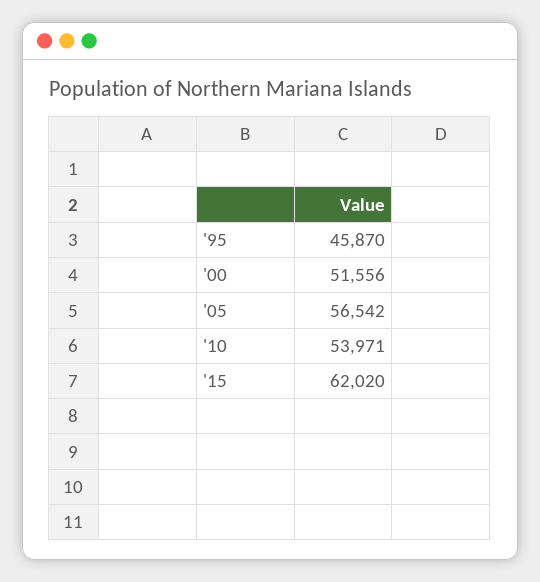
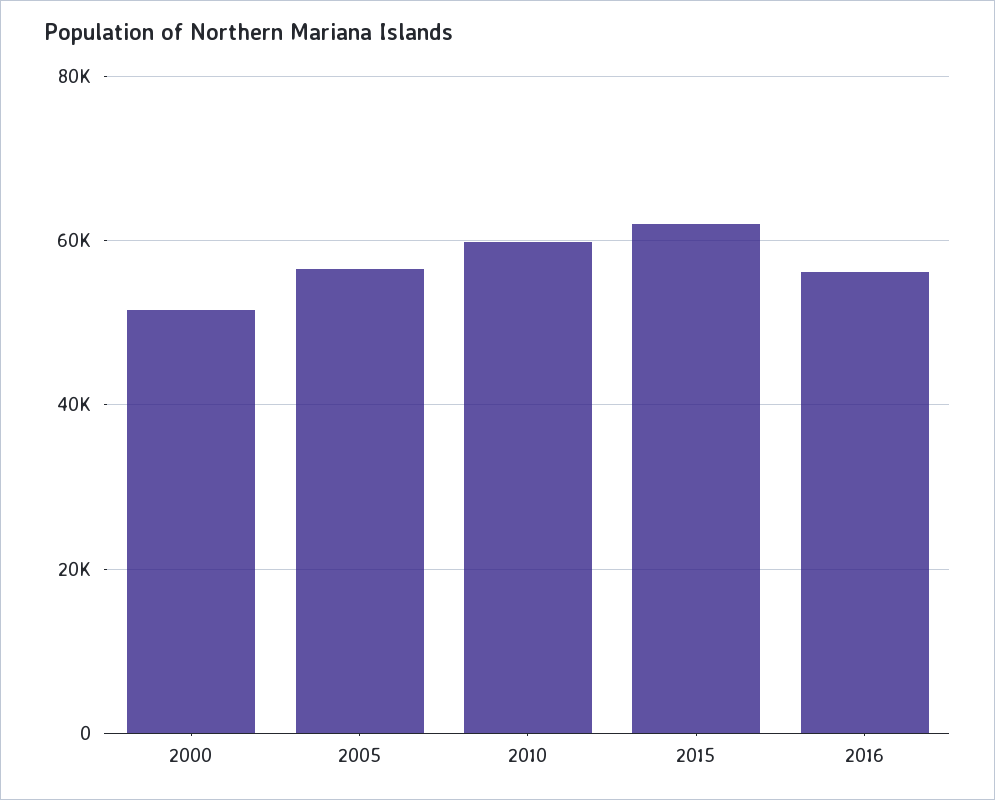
'95: 45870 -> none
'10: 53971 -> 60000
2016: none -> 56000

